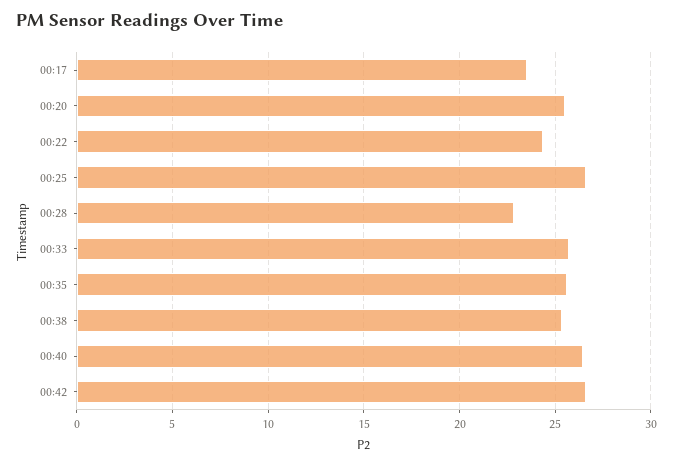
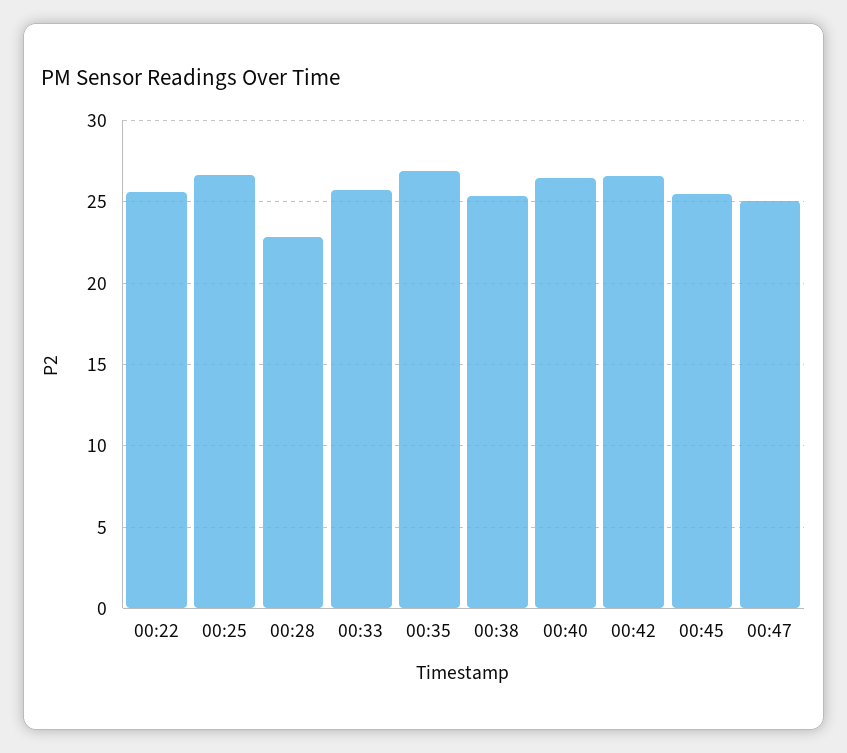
00:17: 23.5 -> none
00:20: 25.5 -> none
00:22: 24.5 -> 25.5
00:35: 25.5 -> 27
00:45: none -> 25.5
00:47: none -> 25

